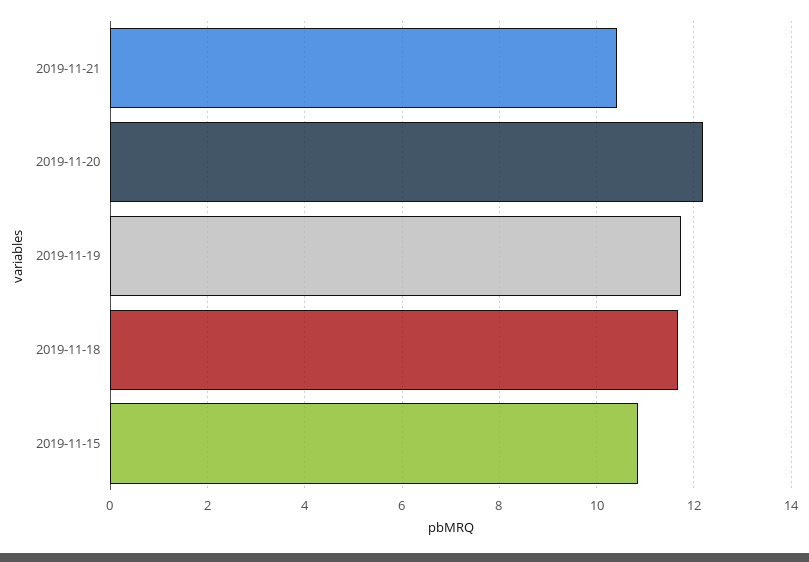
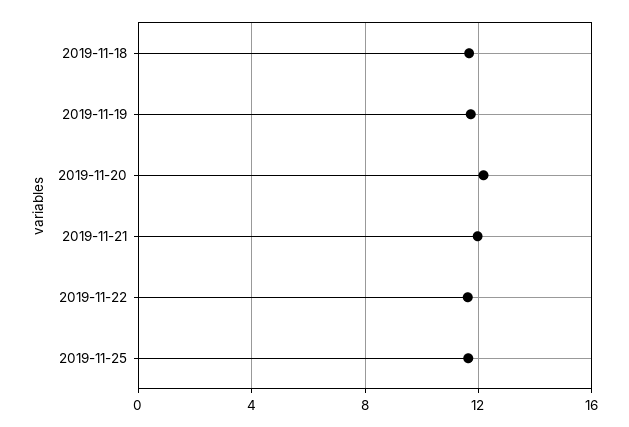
2019-11-21: 10.4 -> 12
2019-11-15: 10.8 -> none
2019-11-22: none -> 11.5
2019-11-25: none -> 11.5

